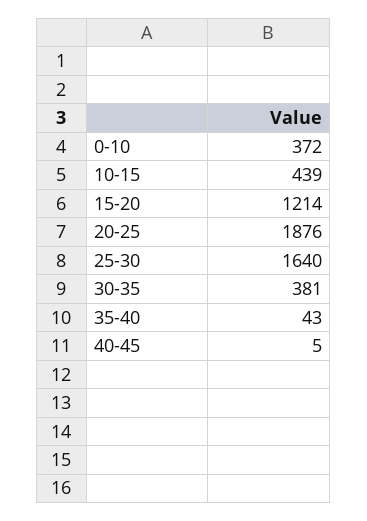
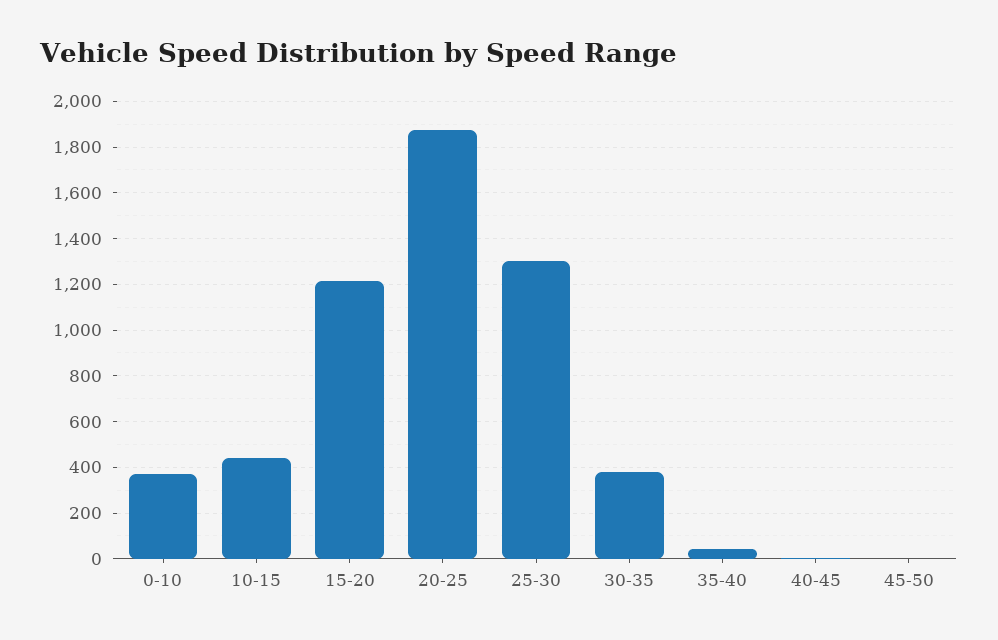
25-30: 1640 -> 1300
45-50: none -> 0

